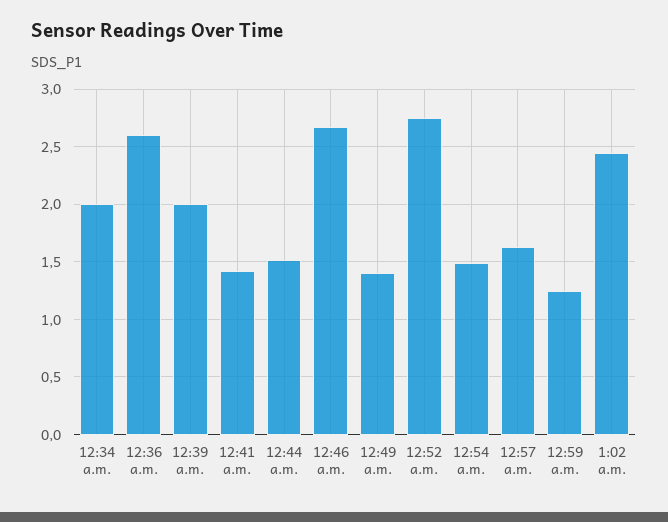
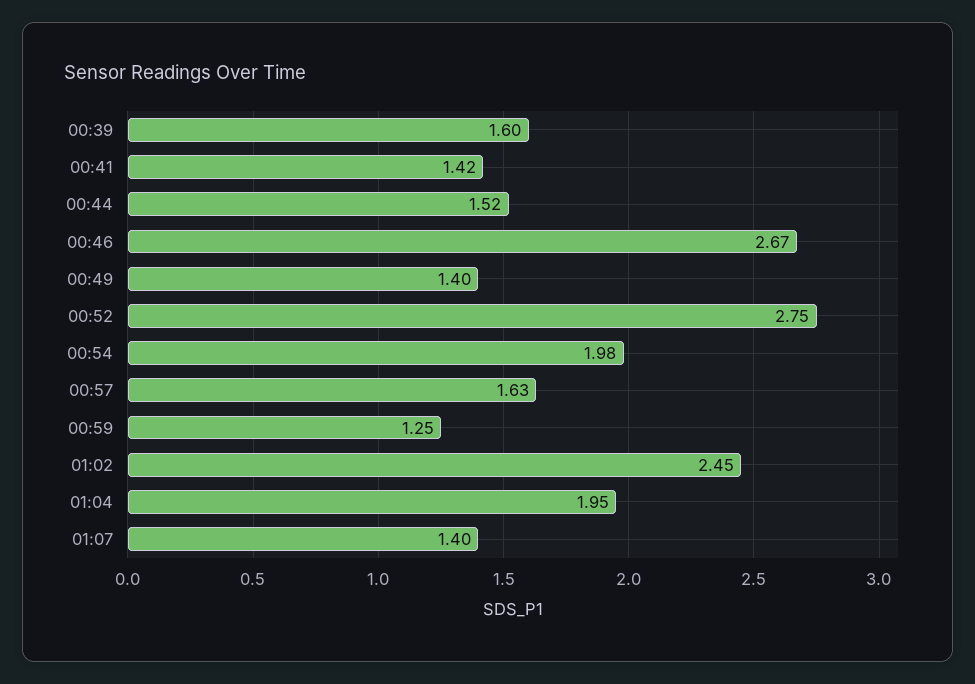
12:34 a.m.: 2 -> none
12:36 a.m.: 2.6 -> none
12:39 a.m.: 2 -> 1.6
12:54 a.m.: 1.5 -> 1.98
01:04: none -> 1.95
01:07: none -> 1.4

